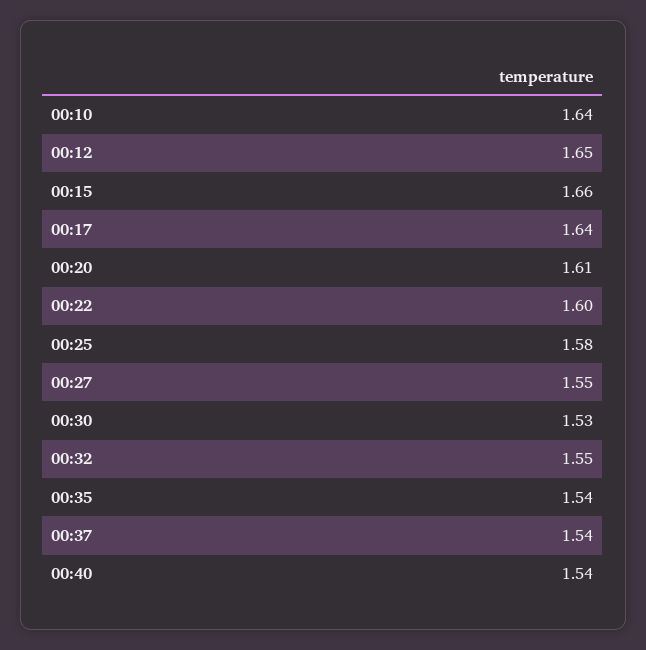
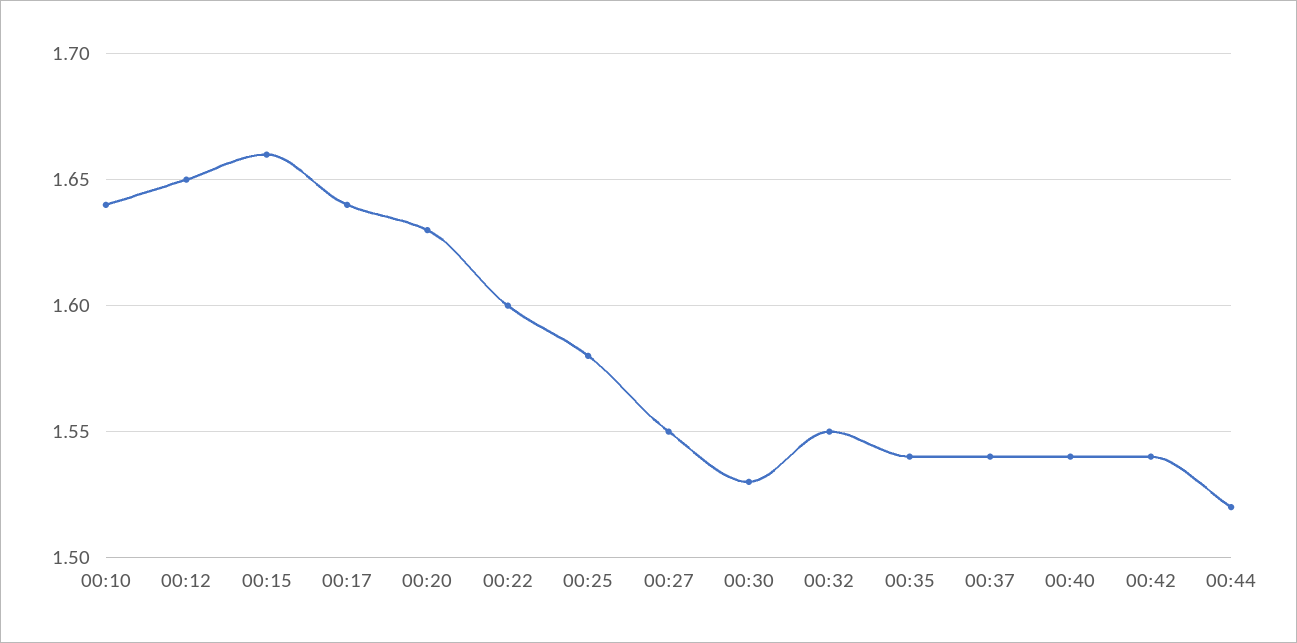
00:20: 1.61 -> 1.63
00:42: none -> 1.54
00:44: none -> 1.52

